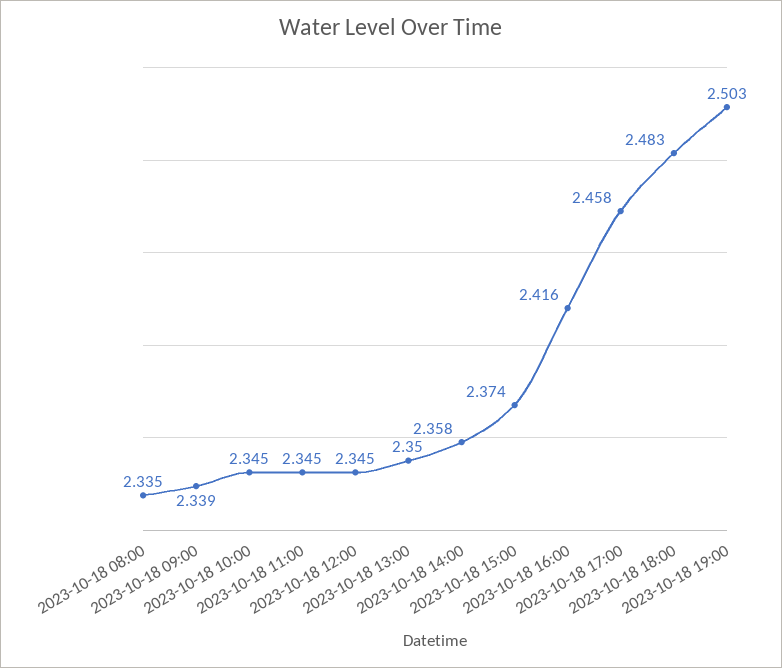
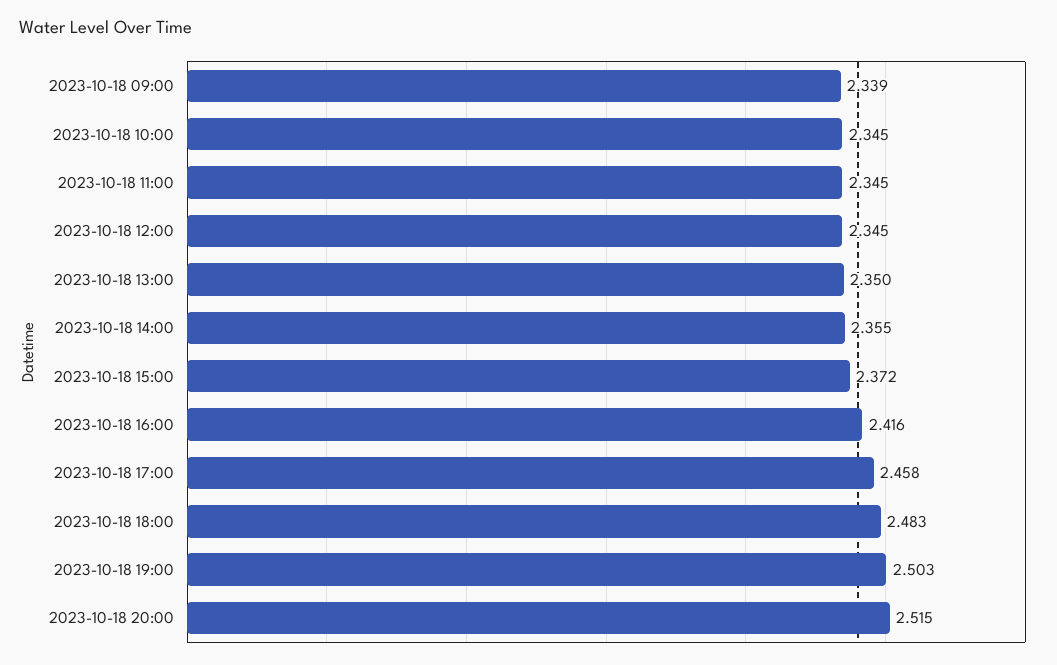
2023-10-18 08:00: 2.335 -> none
2023-10-18 14:00: 2.358 -> 2.355
2023-10-18 15:00: 2.374 -> 2.372
2023-10-18 20:00: none -> 2.515

